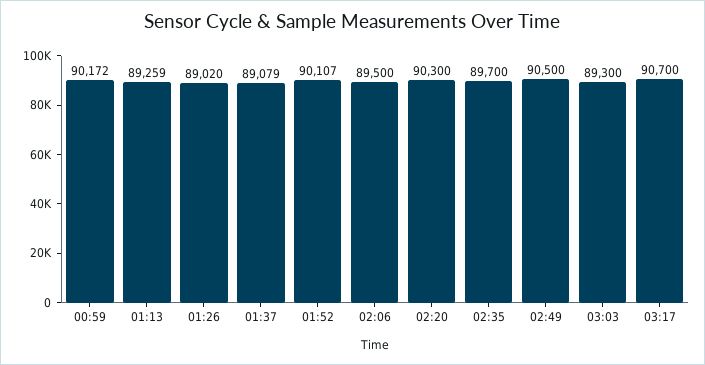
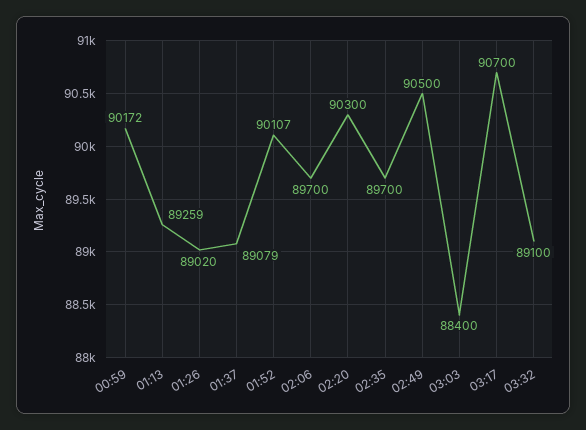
02:06: 89500 -> 89700
03:03: 89300 -> 88400
03:32: none -> 89100

